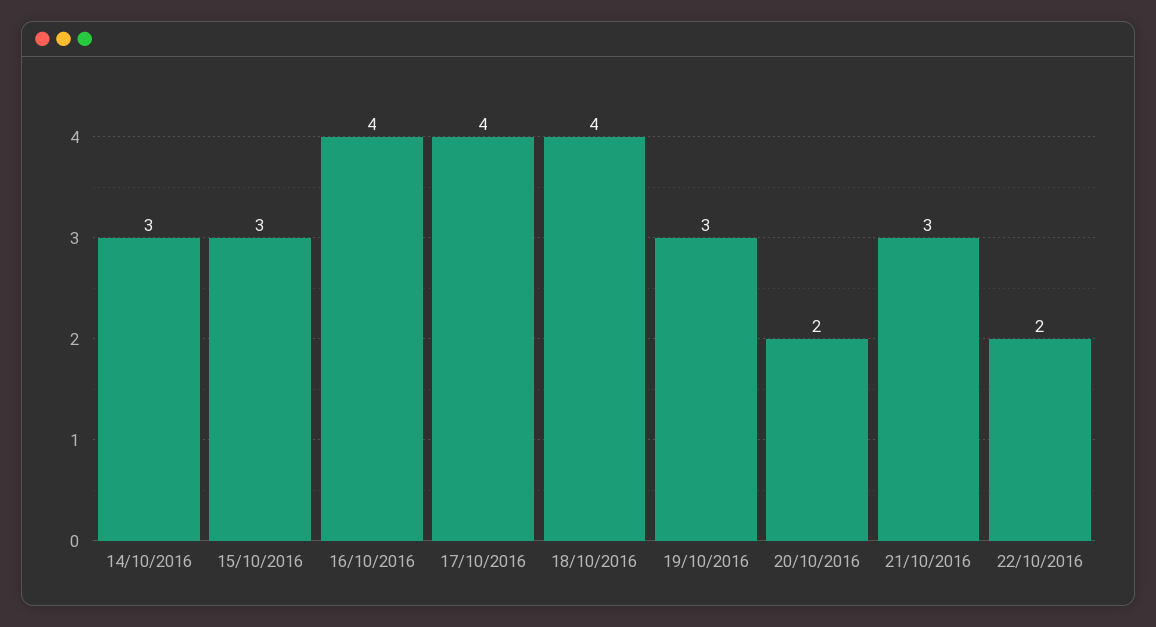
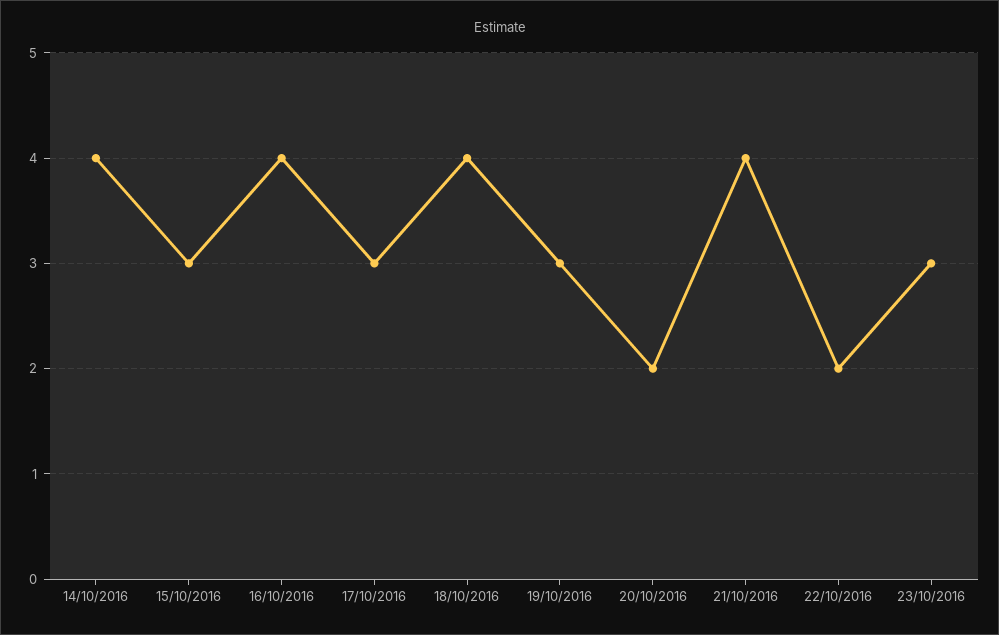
14/10/2016: 3 -> 4
17/10/2016: 4 -> 3
21/10/2016: 3 -> 4
23/10/2016: none -> 3

